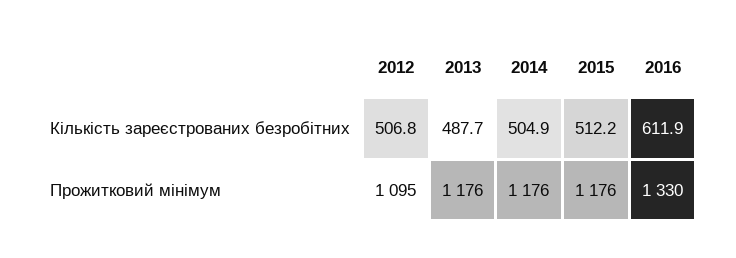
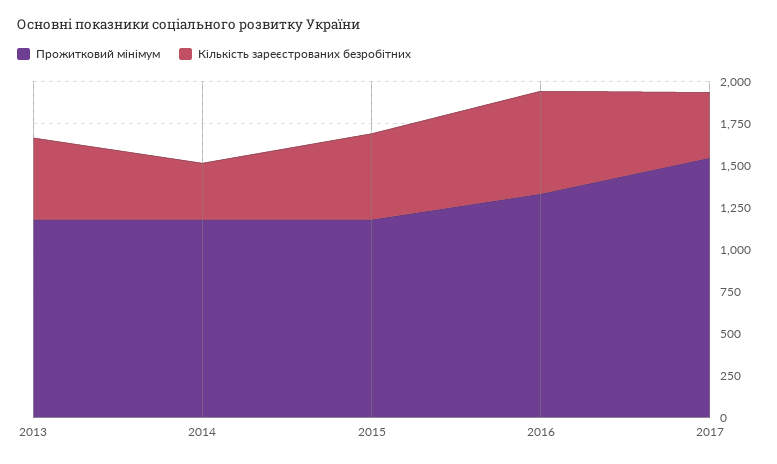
Кількість зареєстрованих безробітних, 2012: 506.8 -> none
Кількість зареєстрованих безробітних, 2014: 504.9 -> 350
Прожитковий мінімум, 2012: 1095 -> none
Прожитковий мінімум, 2017: none -> 1550
Кількість зареєстрованих безробітних, 2017: none -> 400

